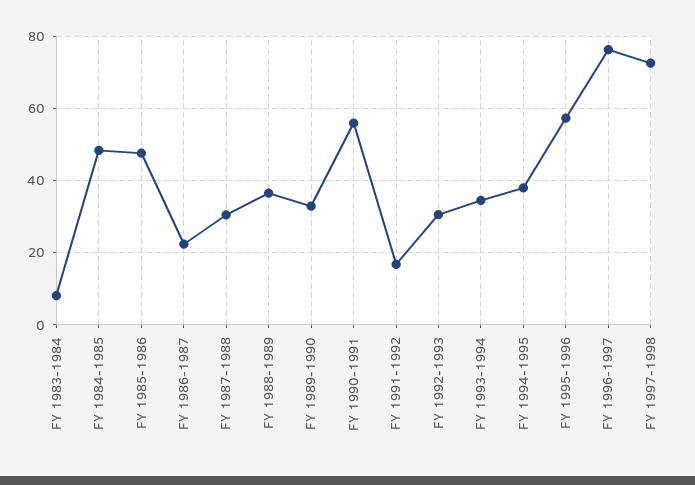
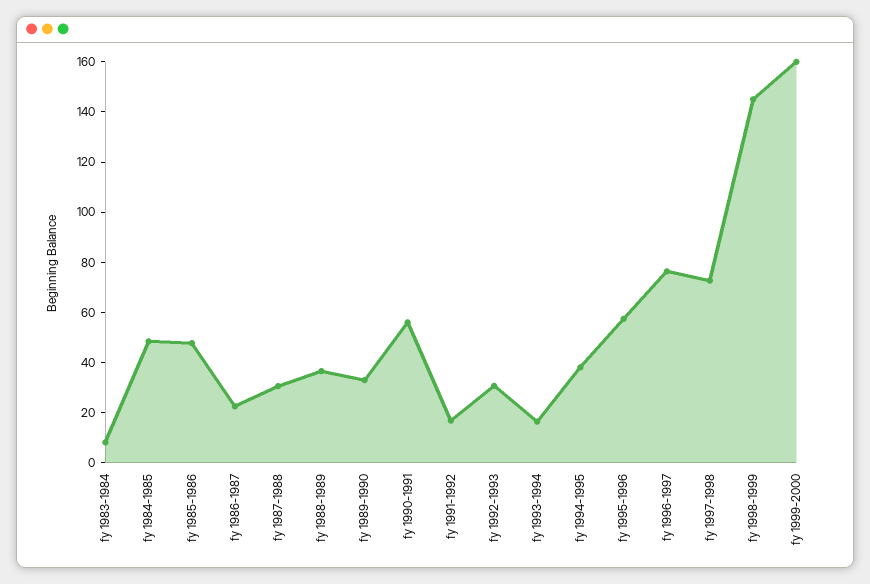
FY 1993-1994: 34 -> 15
fy 1998-1999: none -> 145
fy 1999-2000: none -> 160

